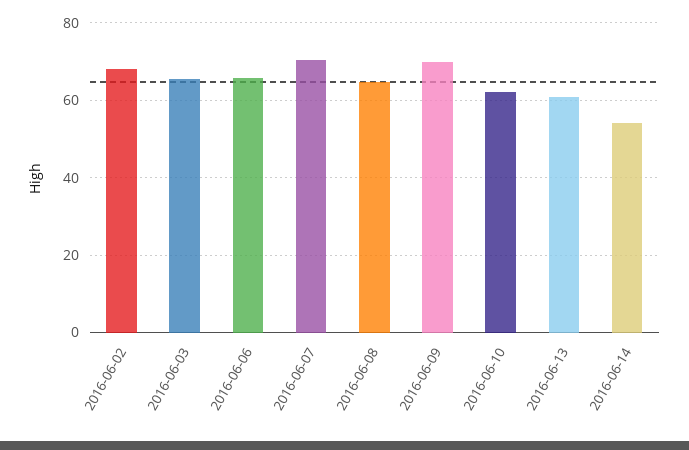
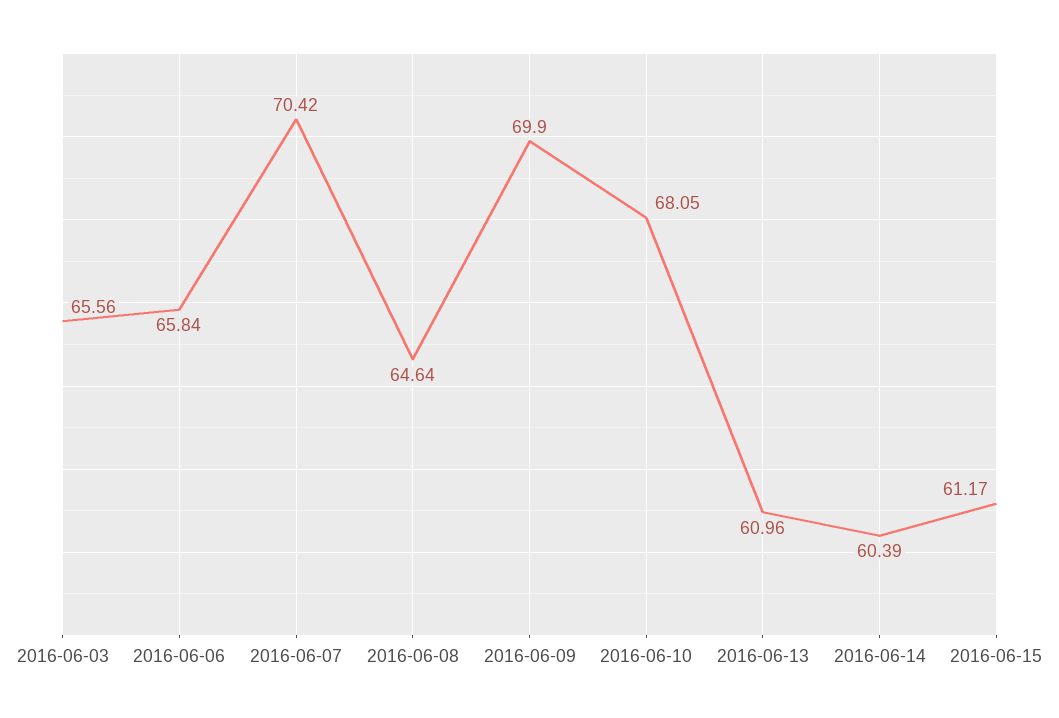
2016-06-02: 68 -> none
2016-06-10: 62 -> 68.05
2016-06-14: 54 -> 60.39
2016-06-15: none -> 61.17

